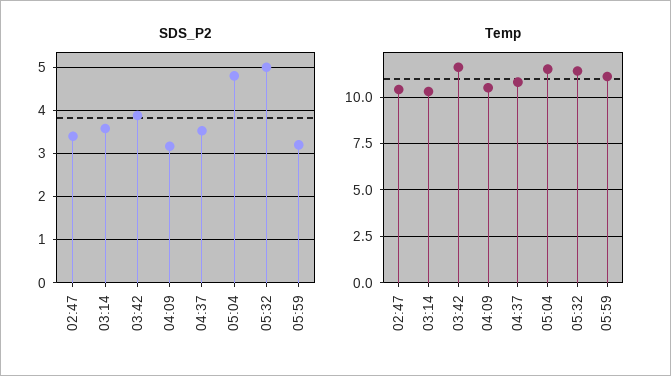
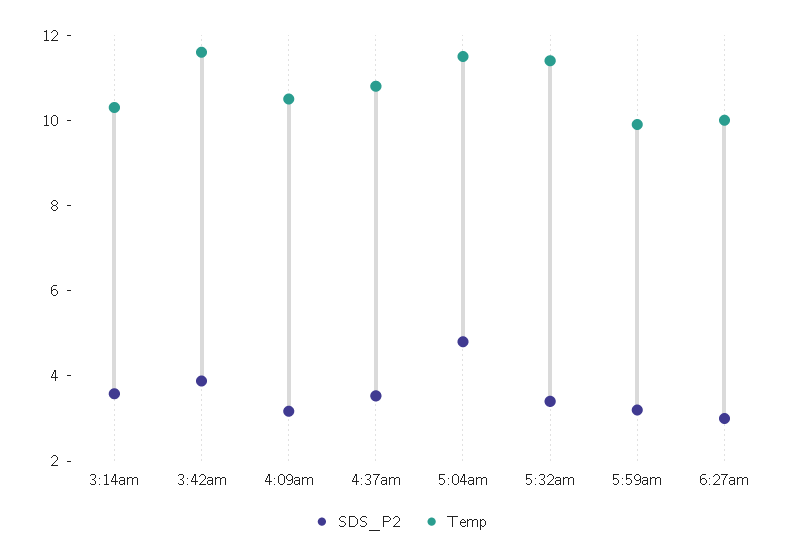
SDS_P2, 02:47: 3.4 -> none
SDS_P2, 05:32: 5 -> 3.5
Temp, 02:47: 10.5 -> none
Temp, 05:59: 11 -> 10
SDS_P2, 6:27am: none -> 3
Temp, 6:27am: none -> 10

